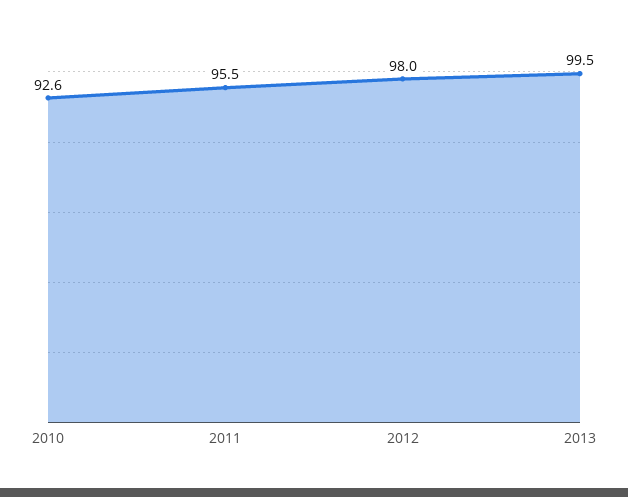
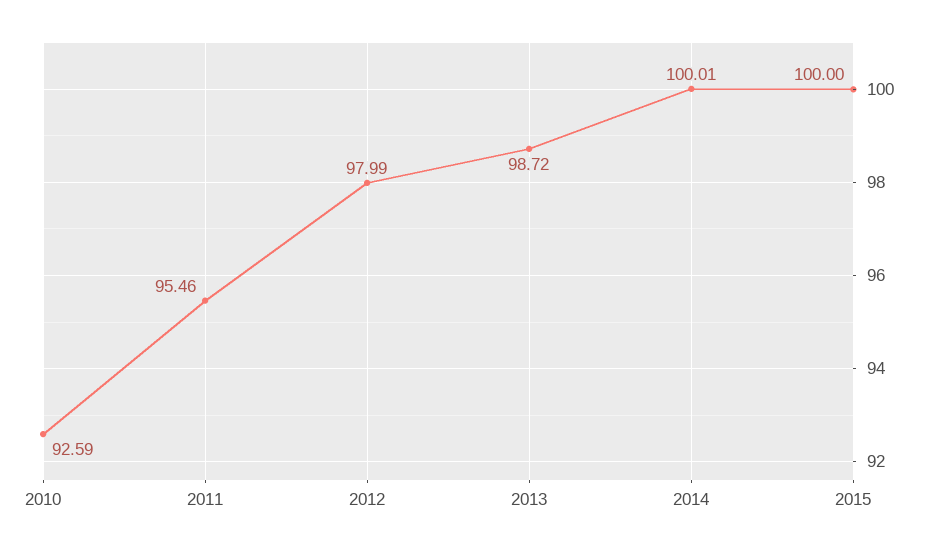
2013: 99.5 -> 98.72
2014: none -> 100.01
2015: none -> 100

